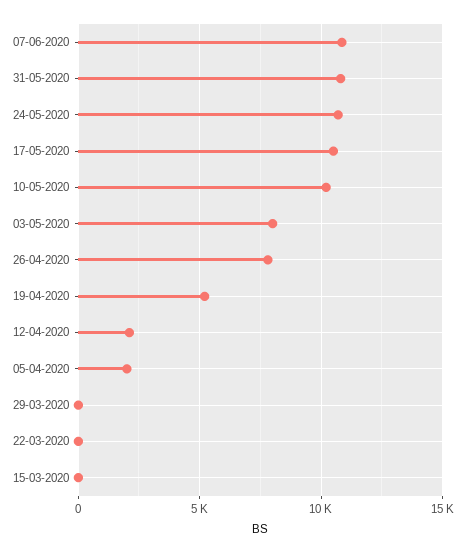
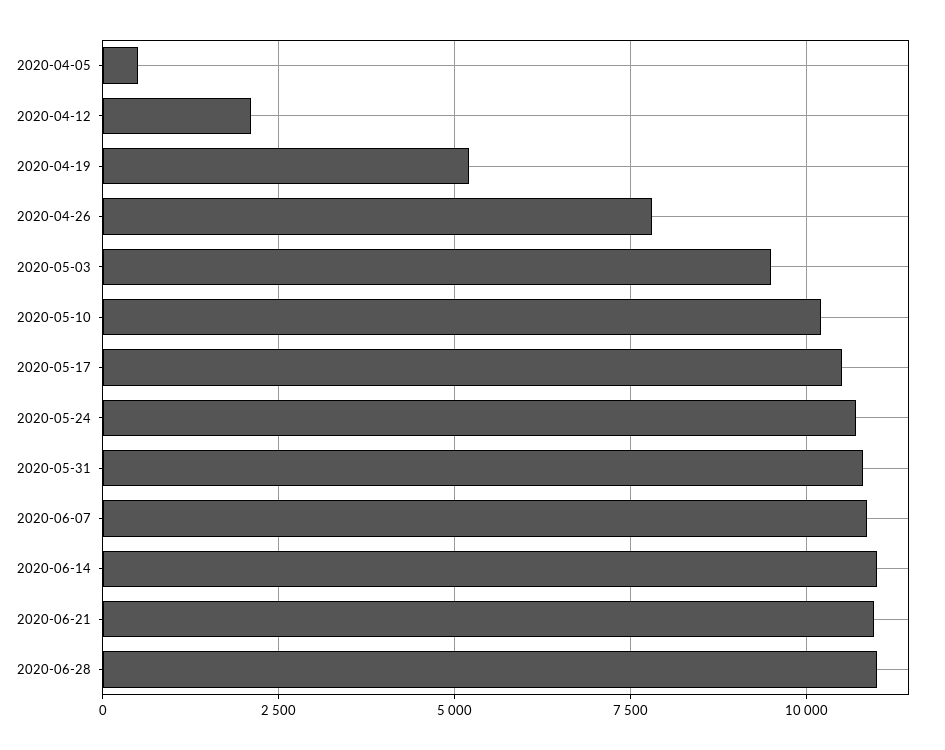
03-05-2020: 8000 -> 9500
05-04-2020: 2000 -> 500
29-03-2020: 0 -> none
22-03-2020: 0 -> none
15-03-2020: 0 -> none
2020-06-14: none -> 11000
2020-06-21: none -> 11000
2020-06-28: none -> 11000

